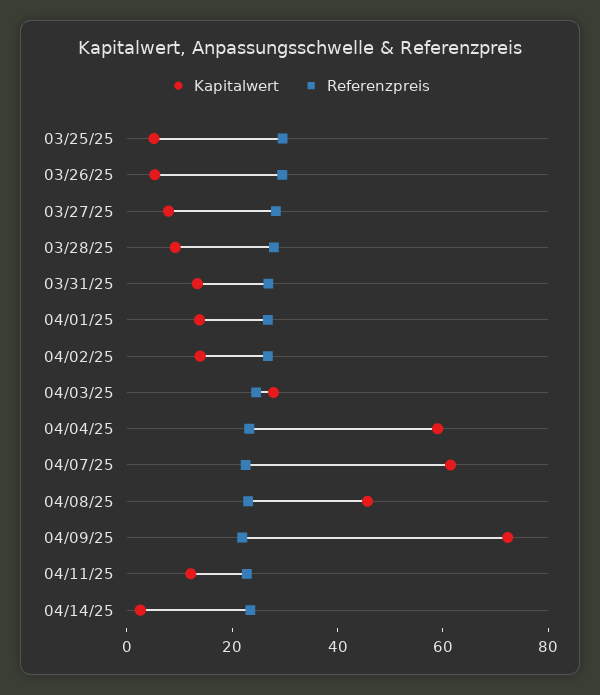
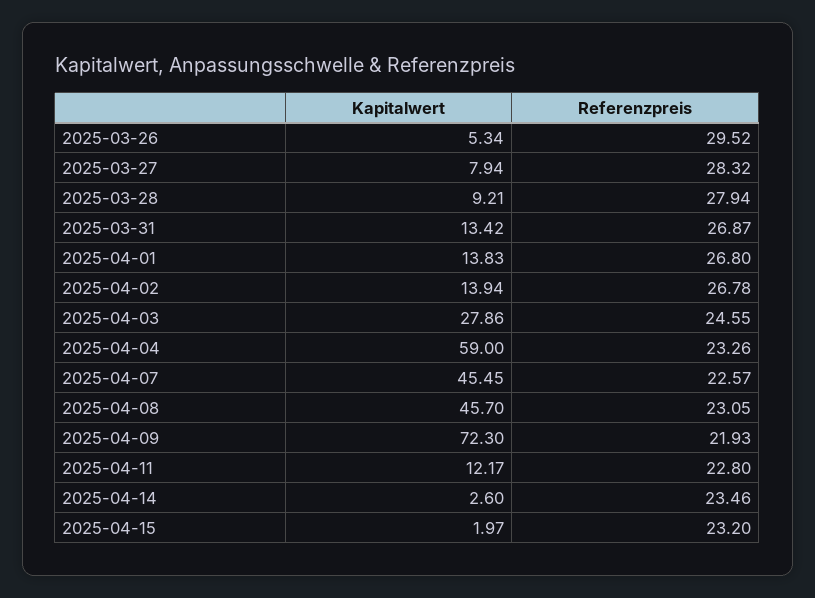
Kapitalwert, 03/25/25: 5 -> none
Referenzpreis, 03/25/25: 30 -> none
Kapitalwert, 04/07/25: 60 -> 45.45
Kapitalwert, 2025-04-15: none -> 1.97
Referenzpreis, 2025-04-15: none -> 23.2

